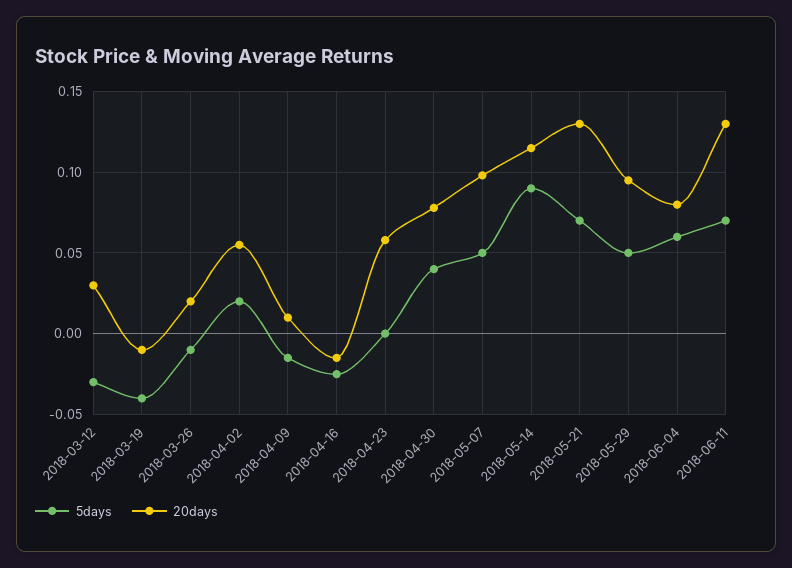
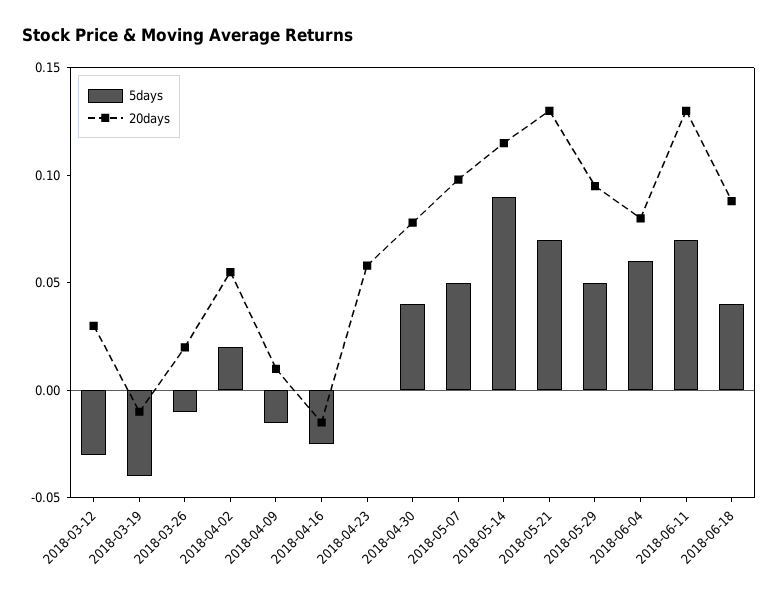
5days, 2018-06-18: none -> 0.04
20days, 2018-06-18: none -> 0.09

